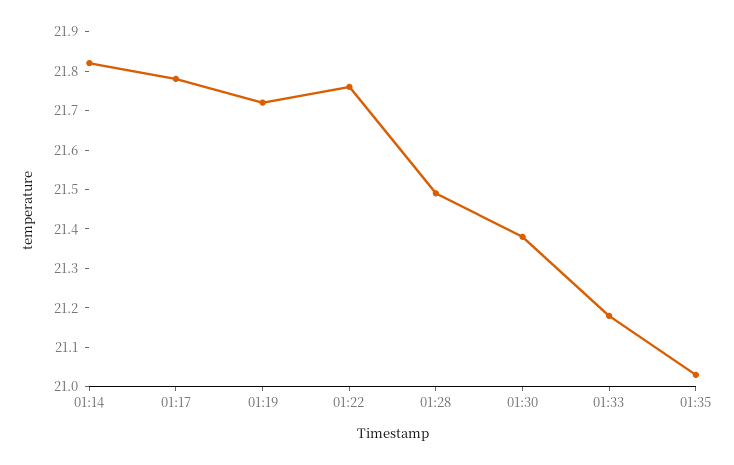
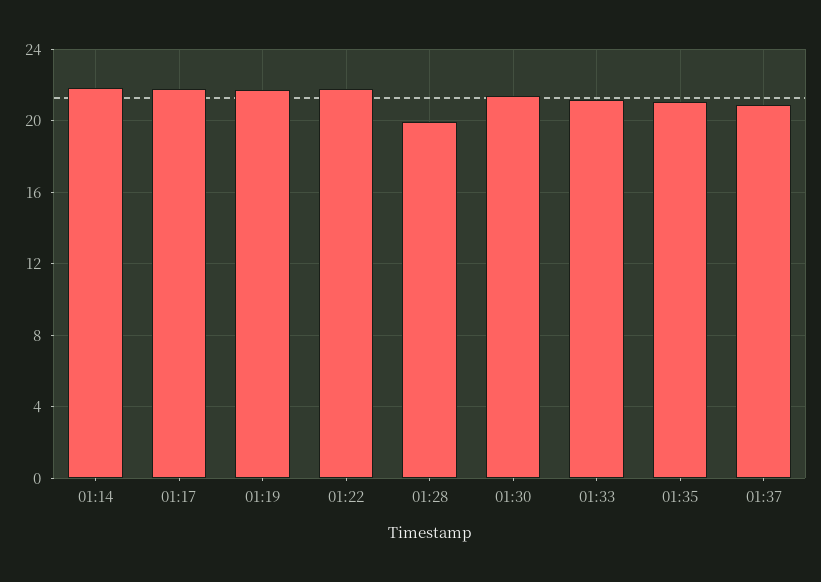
01:28: 21.5 -> 20
01:37: none -> 21

